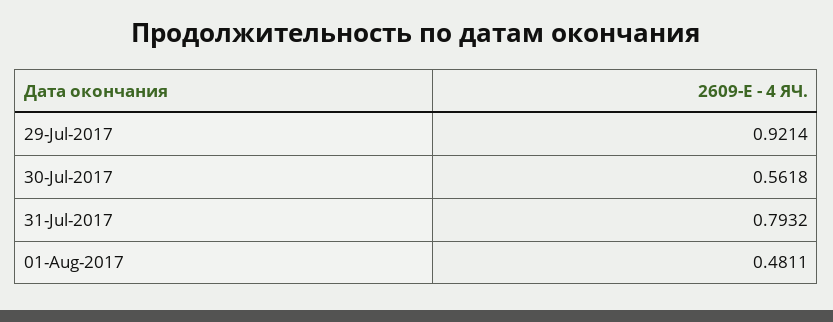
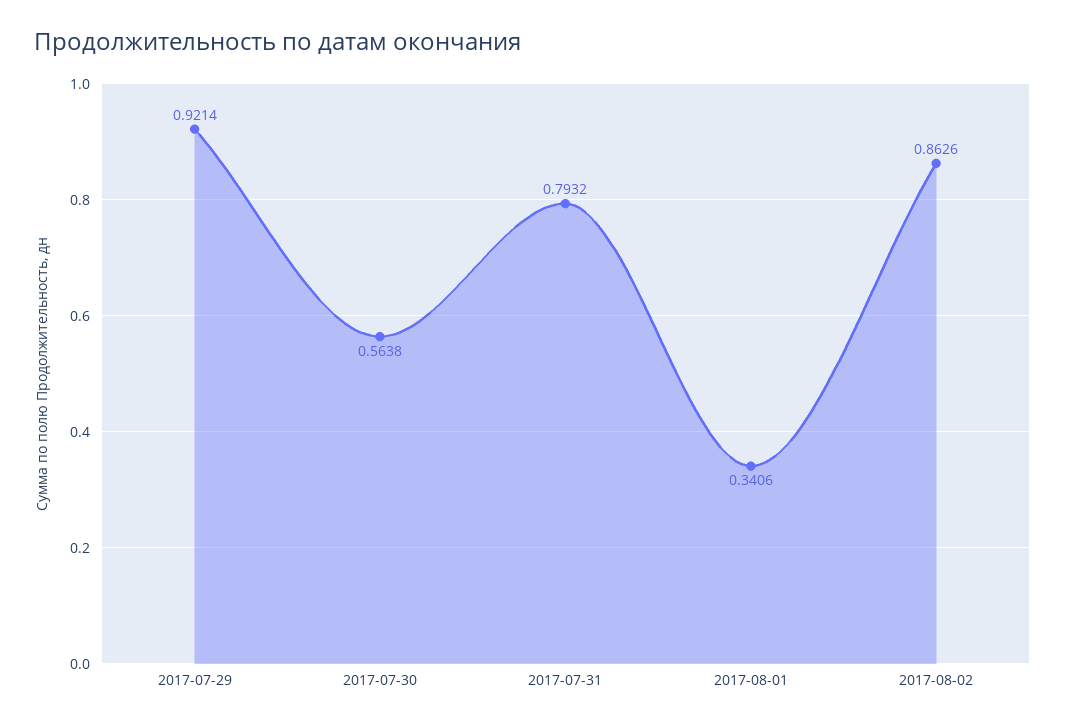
30-Jul-2017: 0.5618 -> 0.5638
01-Aug-2017: 0.4811 -> 0.3406
2017-08-02: none -> 0.8626

